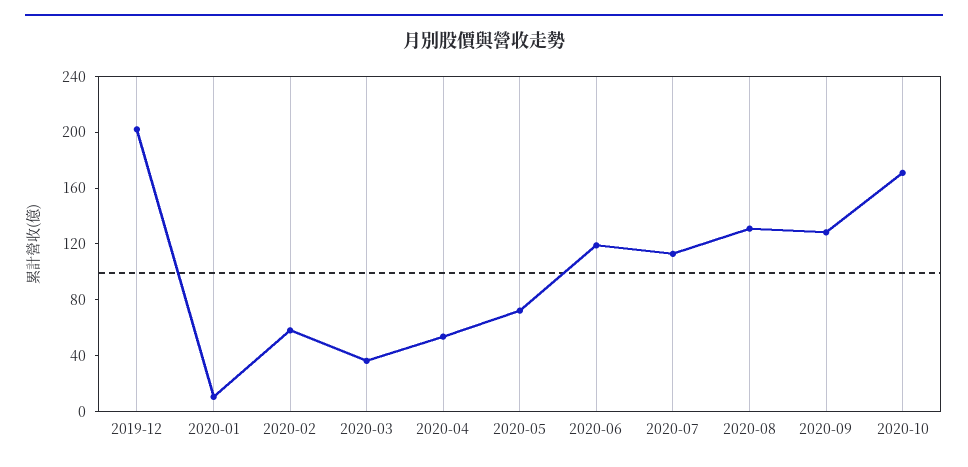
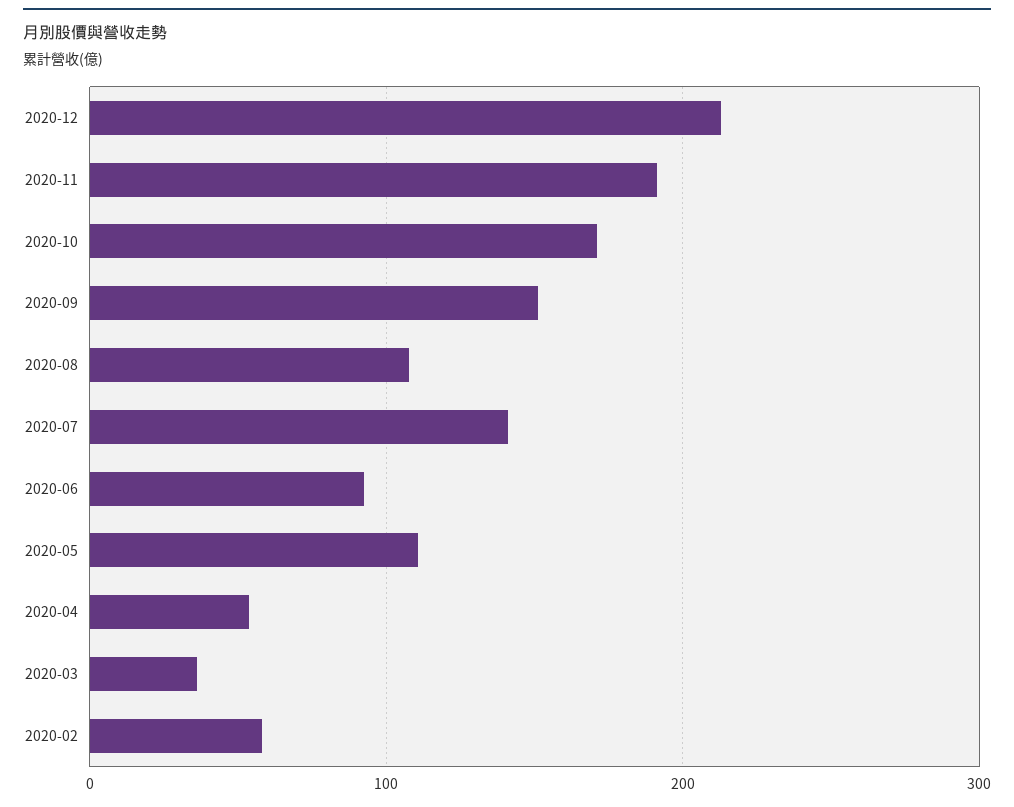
2019-12: 200 -> none
2020-01: 10 -> none
2020-05: 70 -> 110
2020-06: 120 -> 90
2020-07: 110 -> 140
2020-08: 130 -> 110
2020-09: 130 -> 150
2020-12: none -> 210
2020-11: none -> 190

